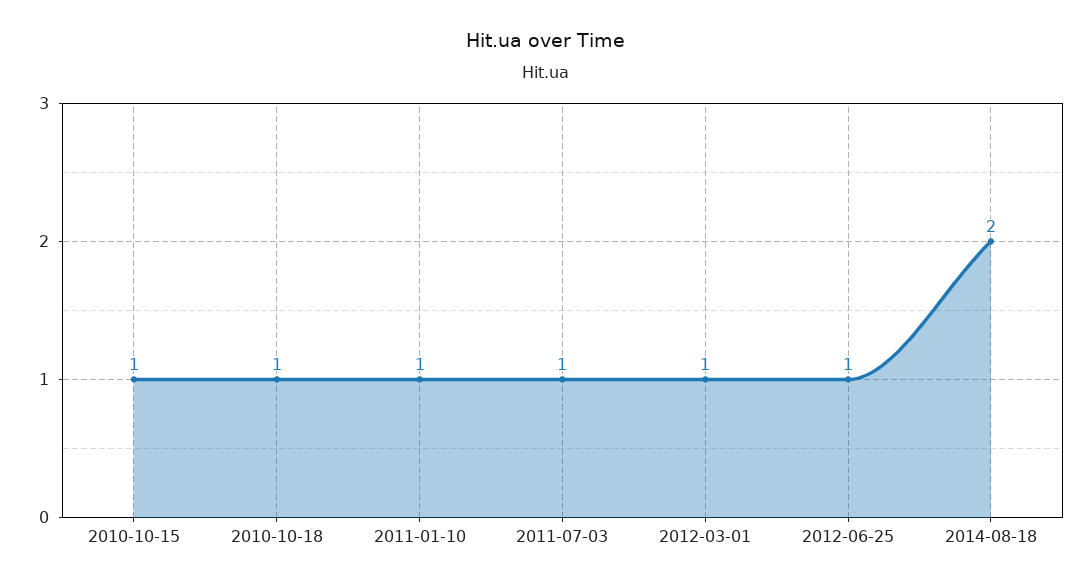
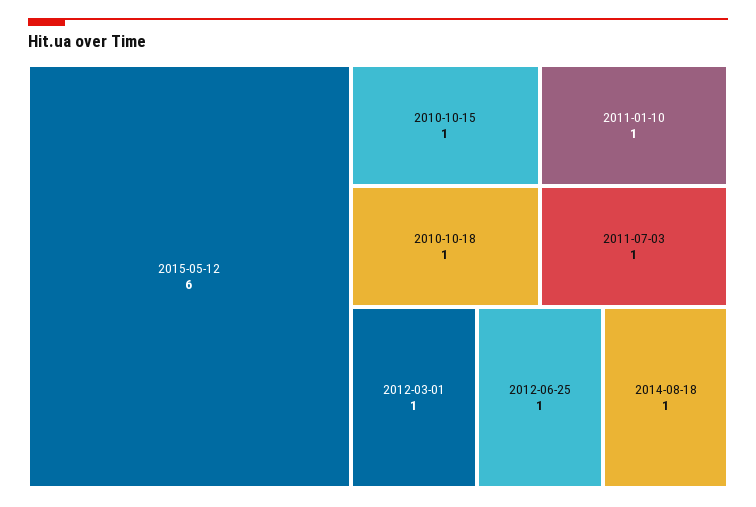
2014-08-18: 2 -> 1
2015-05-12: none -> 6

